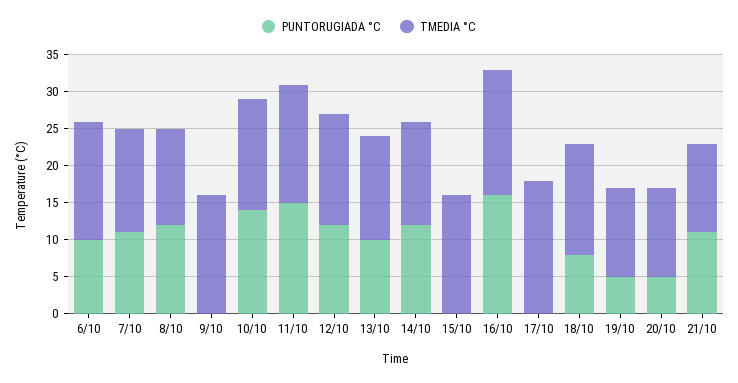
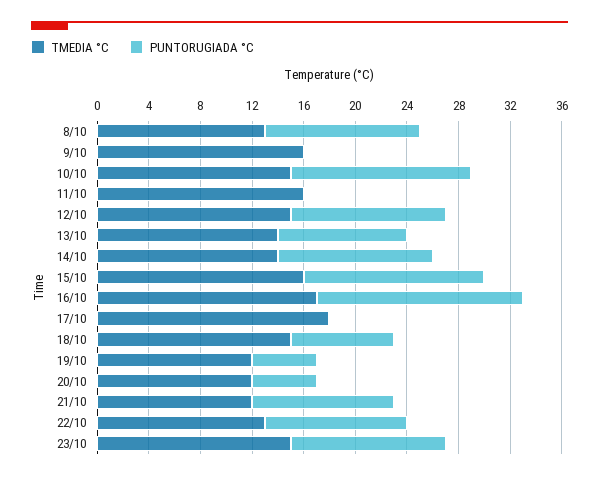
PUNTORUGIADA °C, 6/10: 10 -> none
TMEDIA °C, 6/10: 15 -> none
PUNTORUGIADA °C, 7/10: 10 -> none
TMEDIA °C, 7/10: 15 -> none
PUNTORUGIADA °C, 11/10: 15 -> 0
PUNTORUGIADA °C, 15/10: 0 -> 14
TMEDIA °C, 22/10: none -> 13
PUNTORUGIADA °C, 22/10: none -> 11
TMEDIA °C, 23/10: none -> 15
PUNTORUGIADA °C, 23/10: none -> 12

